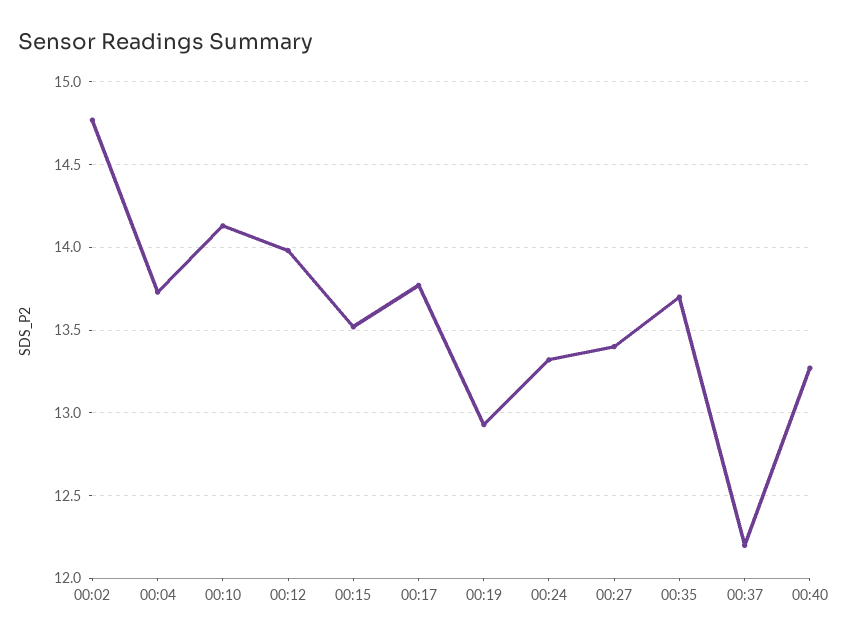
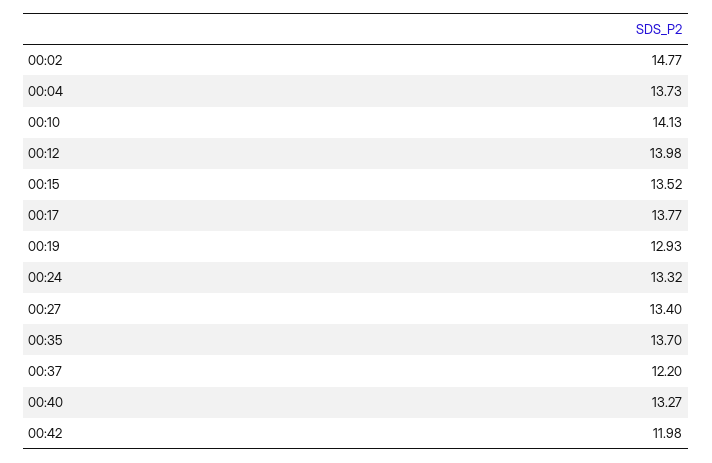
00:42: none -> 11.98

